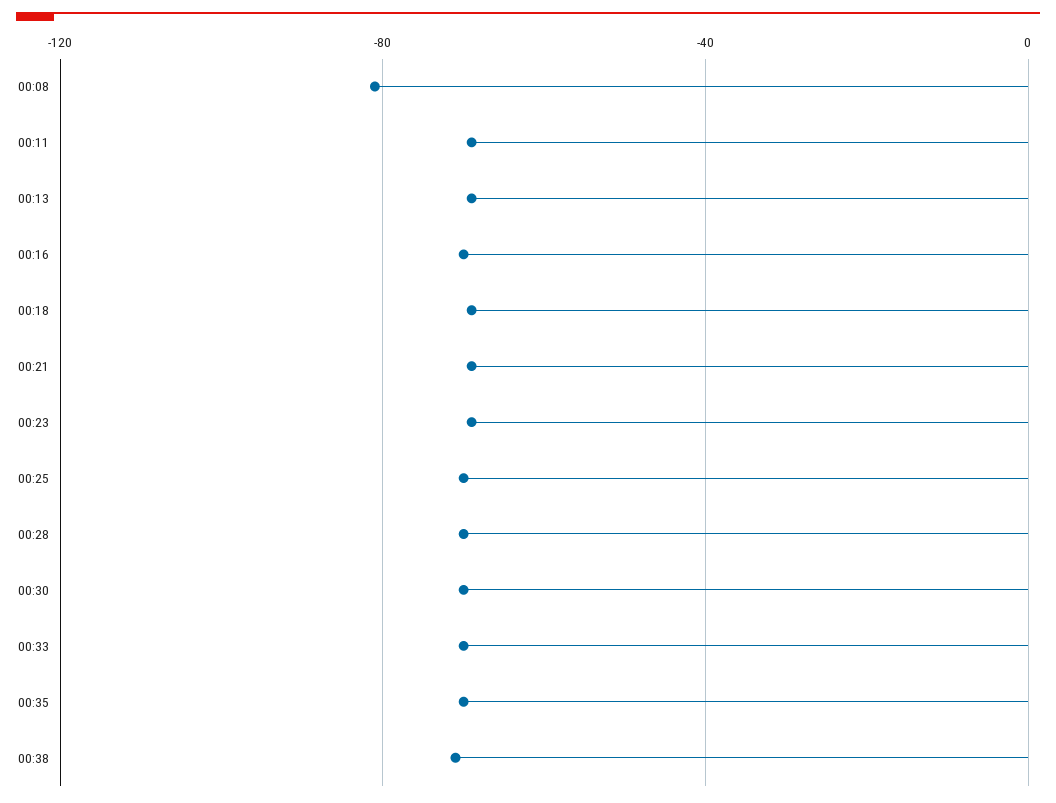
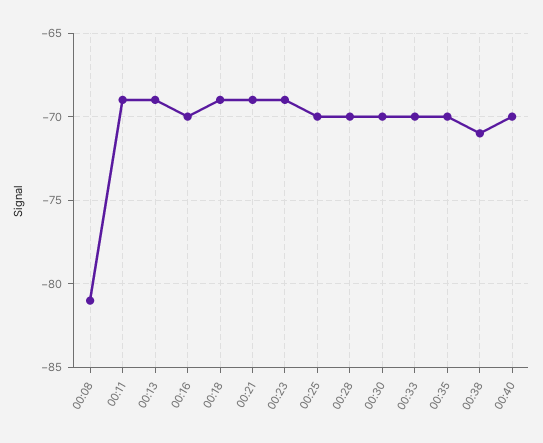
00:40: none -> -70

